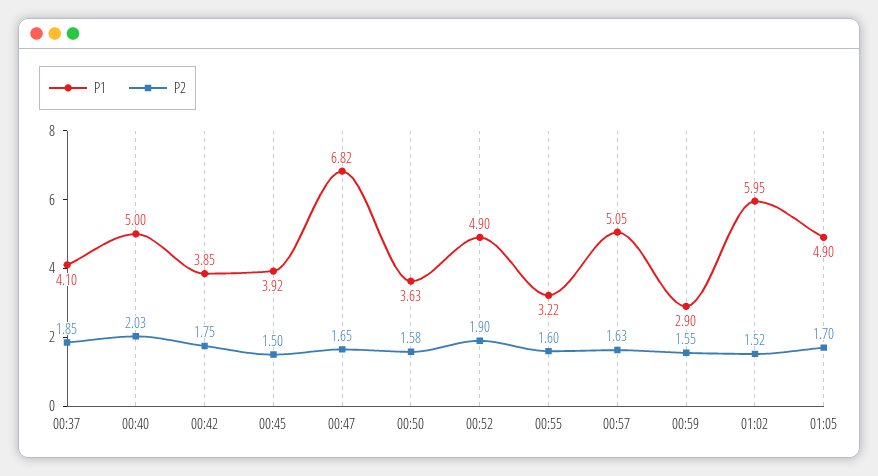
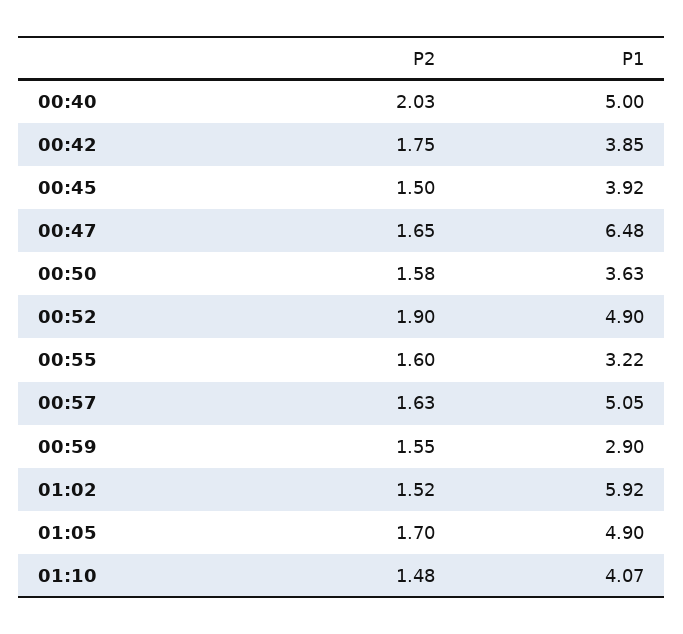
P1, 00:37: 4.1 -> none
P2, 00:37: 1.85 -> none
P1, 00:47: 6.82 -> 6.48
P1, 01:02: 5.95 -> 5.92
P2, 01:10: none -> 1.48
P1, 01:10: none -> 4.07

